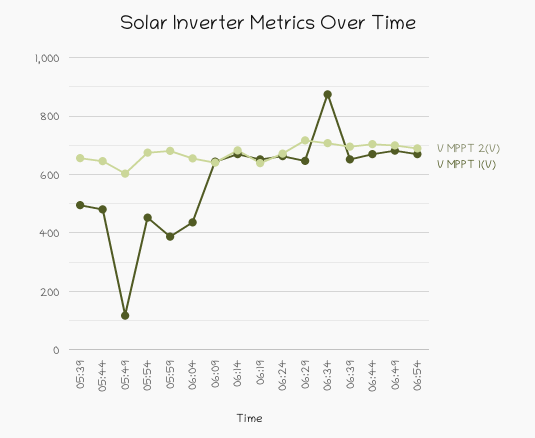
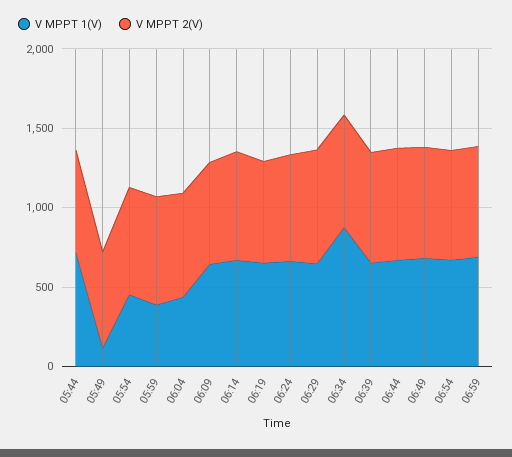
V MPPT 2(V), 05:39: 650 -> none
V MPPT 1(V), 05:39: 500 -> none
V MPPT 1(V), 05:44: 475 -> 700
V MPPT 1(V), 06:59: none -> 700
V MPPT 2(V), 06:59: none -> 700

